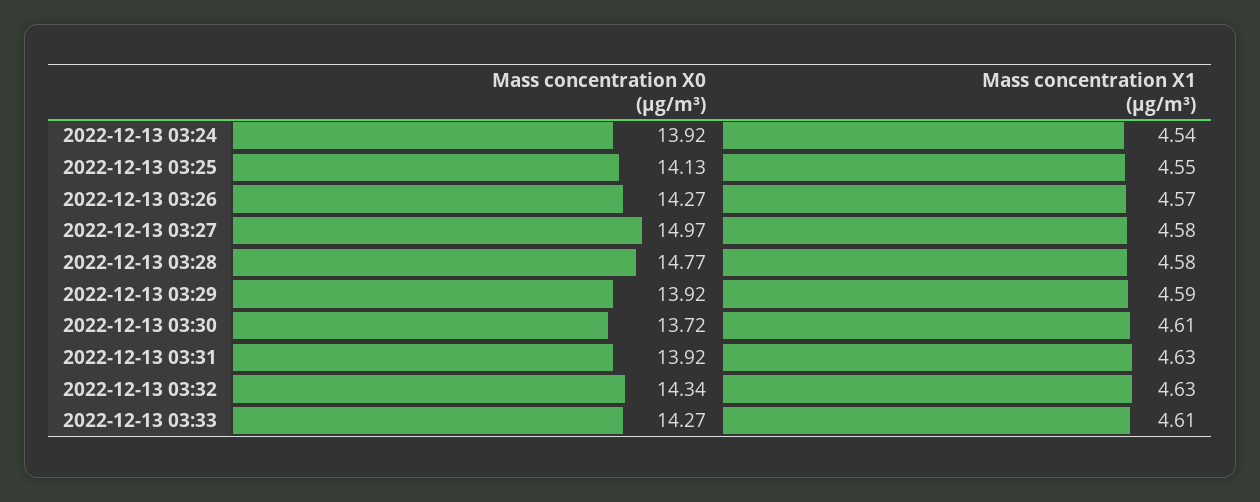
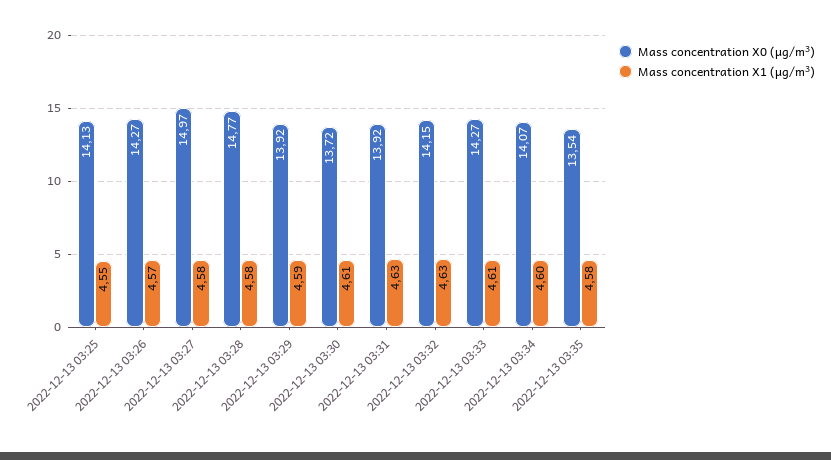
Mass concentration X0 (μg/m³), 2022-12-13 03:24: 13.92 -> none
Mass concentration X1 (μg/m³), 2022-12-13 03:24: 4.54 -> none
Mass concentration X0 (μg/m³), 2022-12-13 03:32: 14.34 -> 14.15
Mass concentration X0 (μg/m³), 2022-12-13 03:34: none -> 14.07
Mass concentration X1 (μg/m³), 2022-12-13 03:34: none -> 4.6
Mass concentration X0 (μg/m³), 2022-12-13 03:35: none -> 13.54
Mass concentration X1 (μg/m³), 2022-12-13 03:35: none -> 4.58

